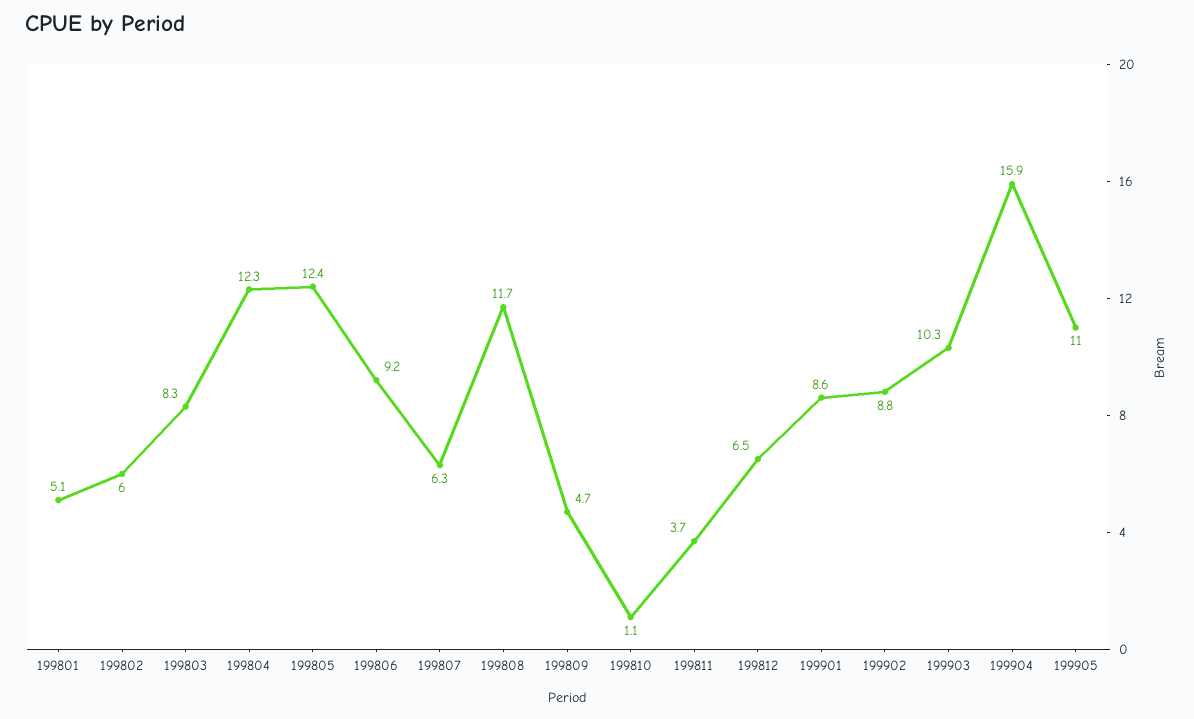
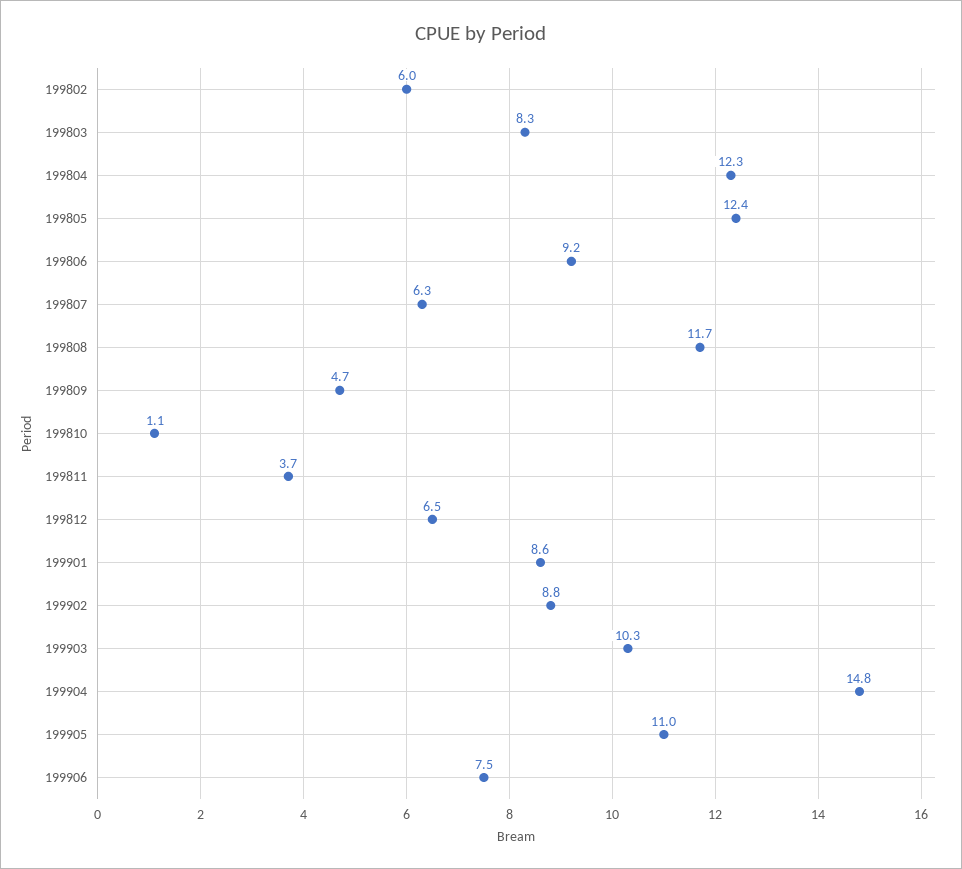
199801: 5.1 -> none
199904: 15.9 -> 14.8
199906: none -> 7.5

